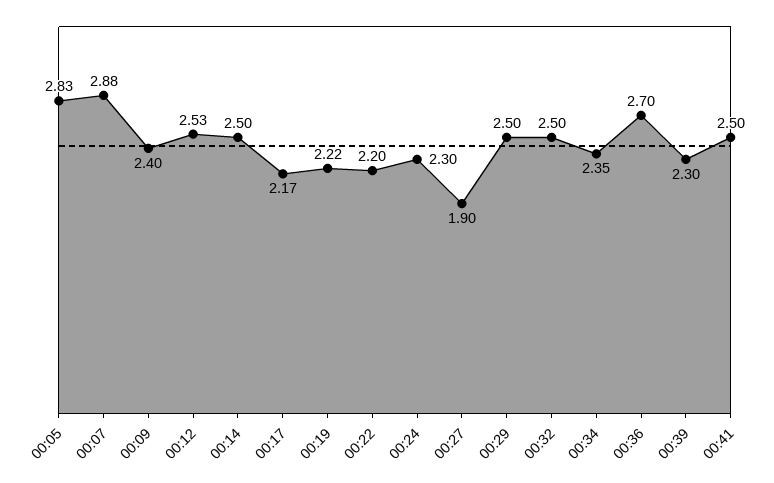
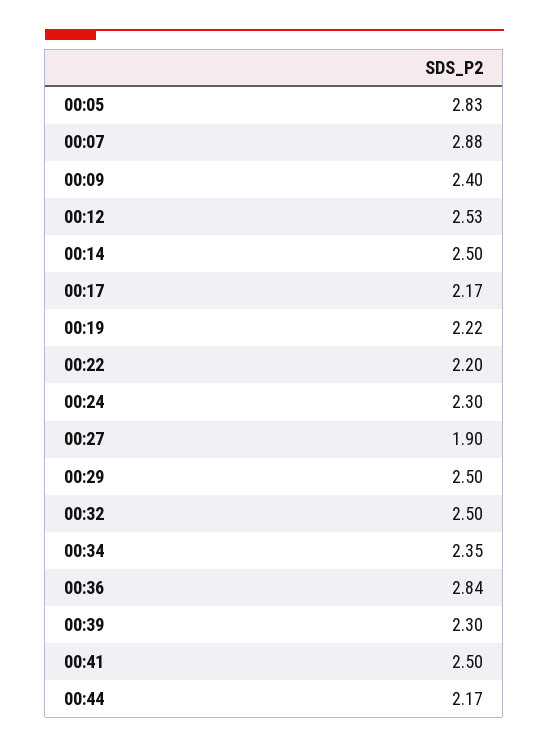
00:36: 2.7 -> 2.84
00:44: none -> 2.17

